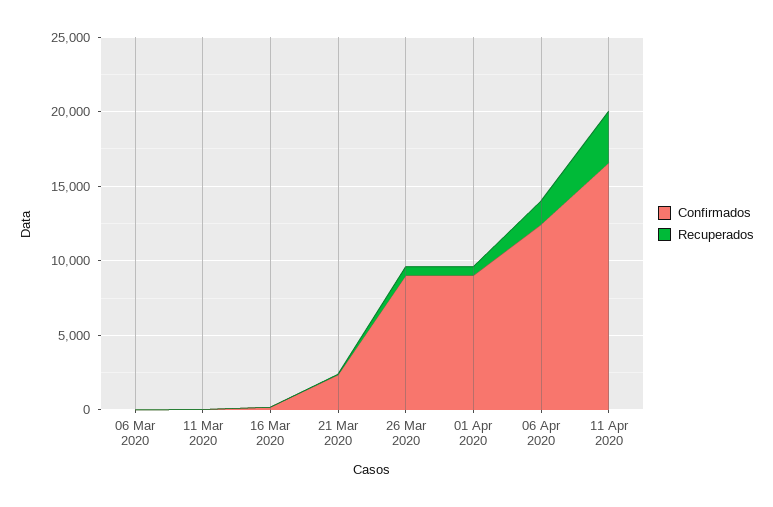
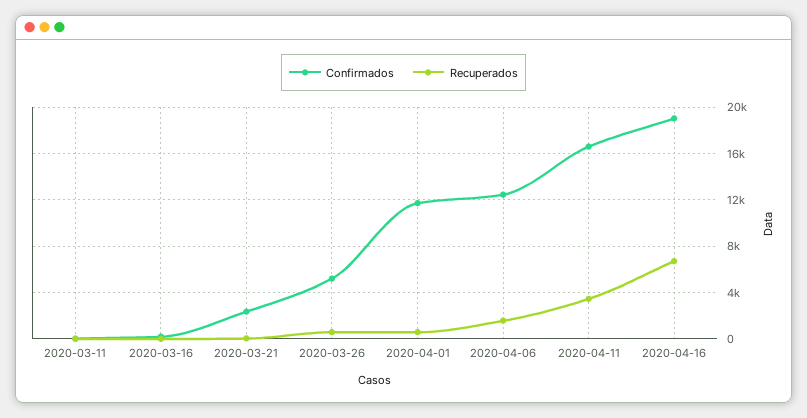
Confirmados, 06 Mar 2020: 0 -> none
Recuperados, 06 Mar 2020: 0 -> none
Confirmados, 26 Mar 2020: 9000 -> 5000
Confirmados, 01 Apr 2020: 9000 -> 12000
Confirmados, 2020-04-16: none -> 19000
Recuperados, 2020-04-16: none -> 7000

